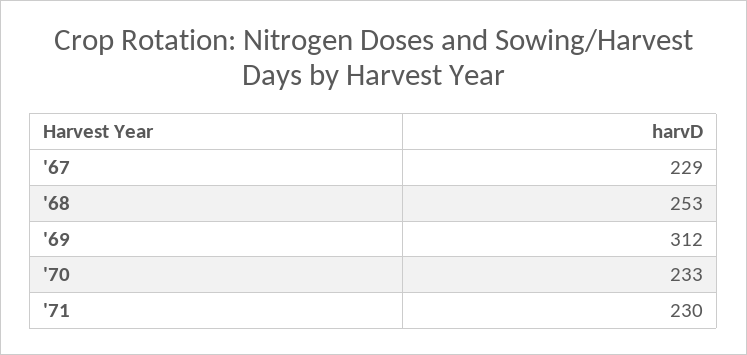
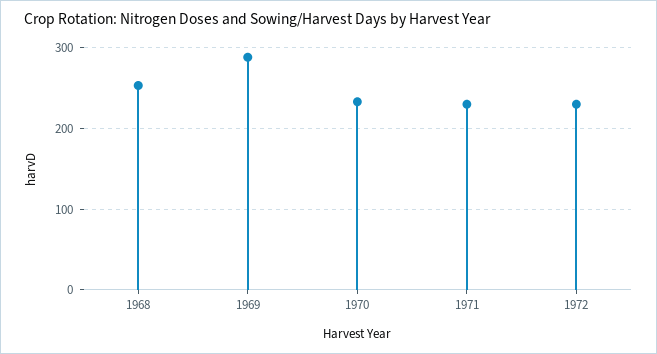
'67: 229 -> none
'69: 312 -> 290
1972: none -> 230

